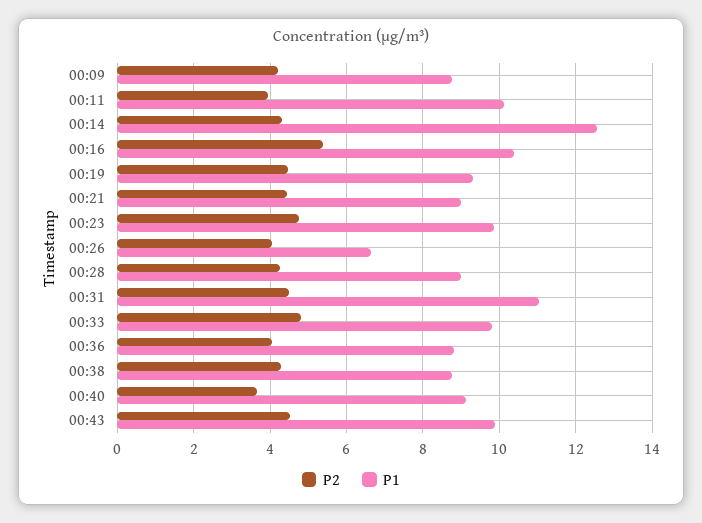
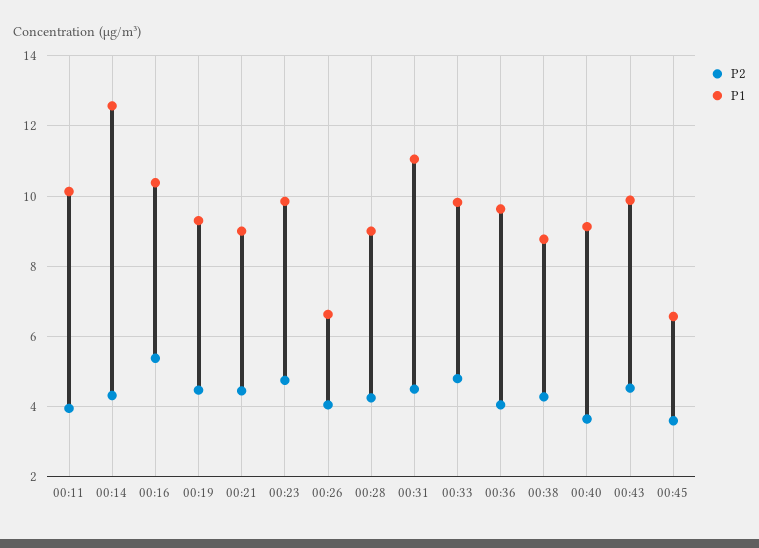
P2, 00:09: 4.2 -> none
P1, 00:09: 8.8 -> none
P1, 00:36: 8.8 -> 9.6
P2, 00:45: none -> 3.6
P1, 00:45: none -> 6.6

